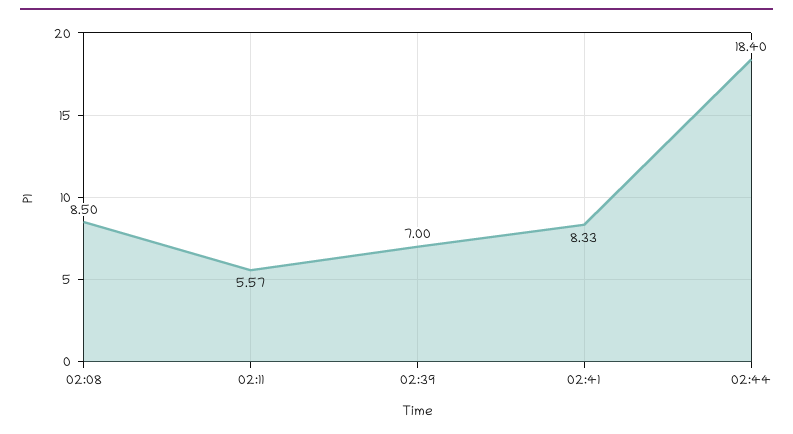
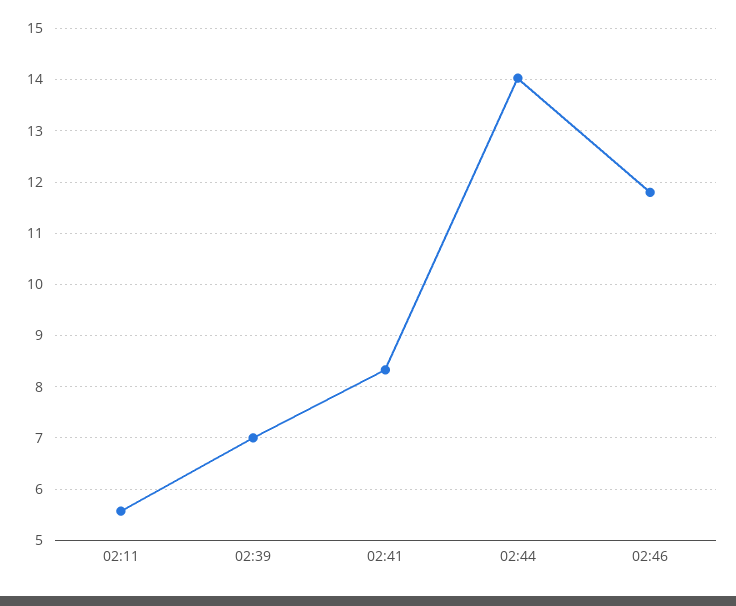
02:08: 8.5 -> none
02:44: 18.4 -> 14
02:46: none -> 11.8

